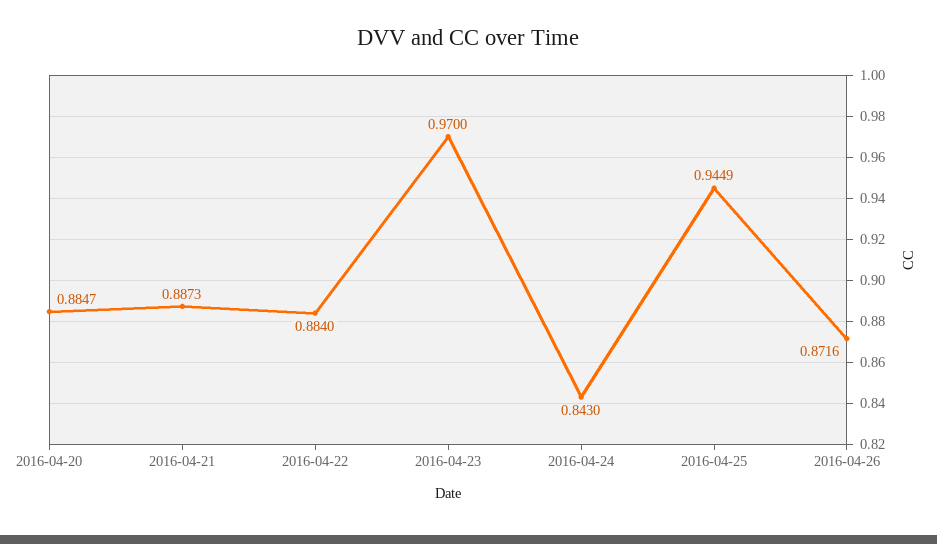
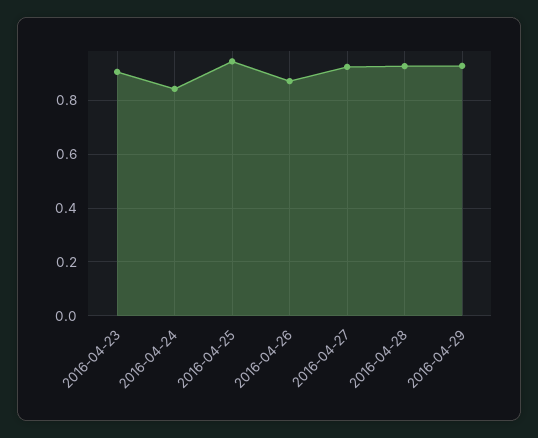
2016-04-20: 0.8847 -> none
2016-04-21: 0.8873 -> none
2016-04-22: 0.884 -> none
2016-04-23: 0.97 -> 0.9
2016-04-27: none -> 0.925
2016-04-28: none -> 0.925
2016-04-29: none -> 0.925

